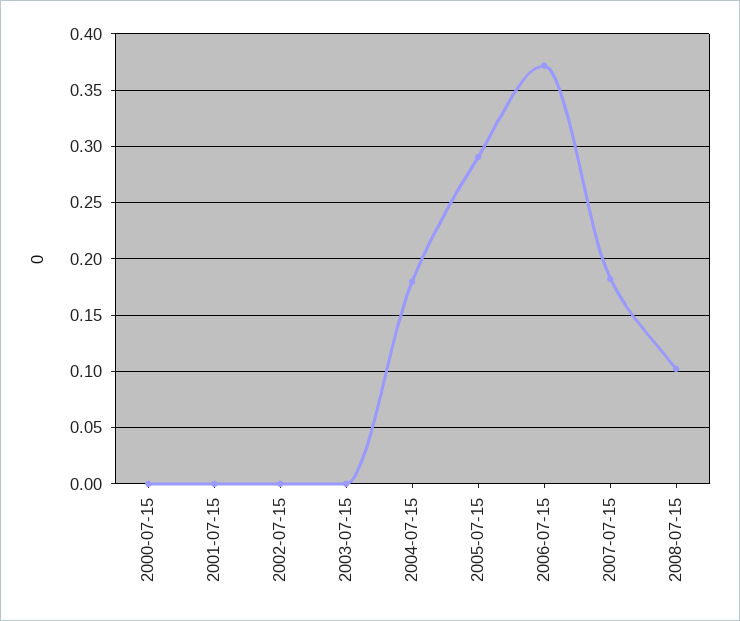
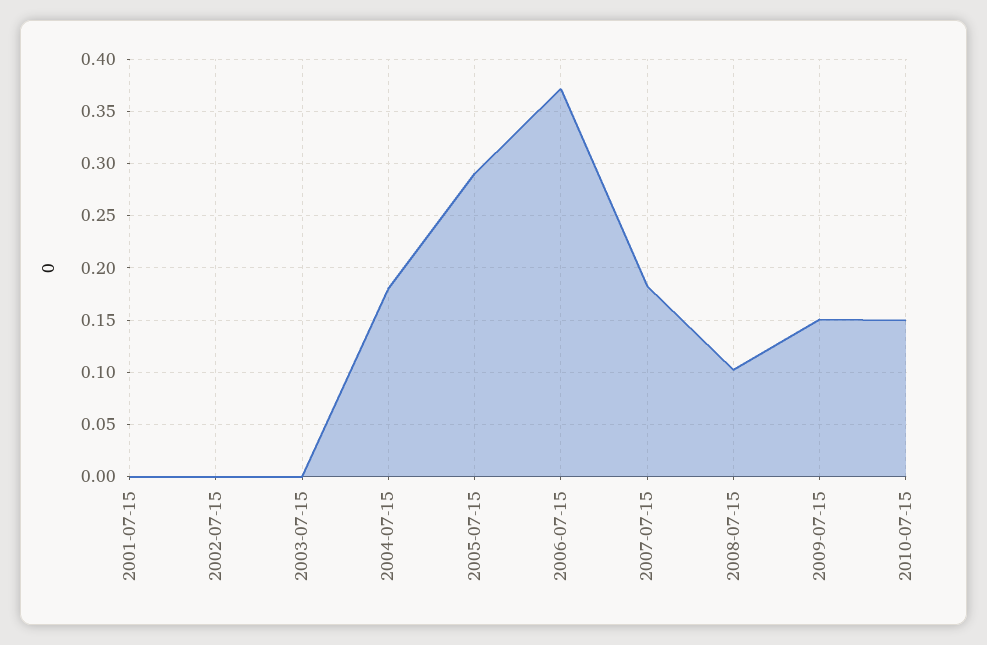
2000-07-15: 0 -> none
2009-07-15: none -> 0.15
2010-07-15: none -> 0.15

